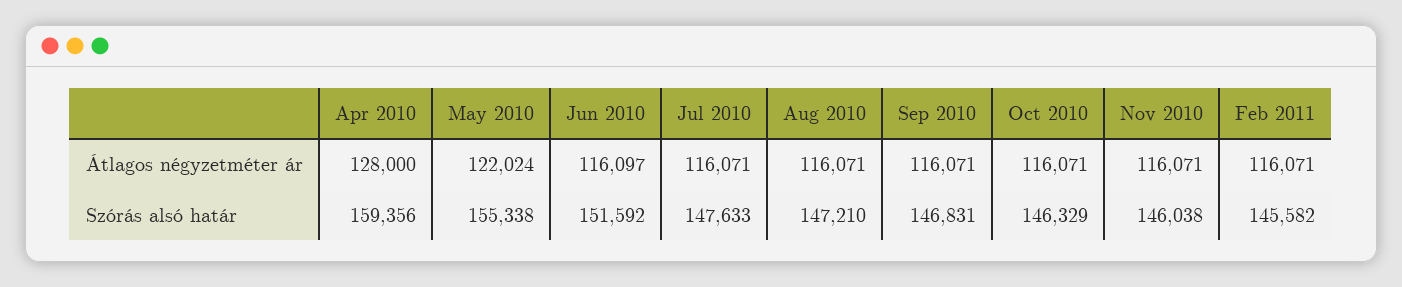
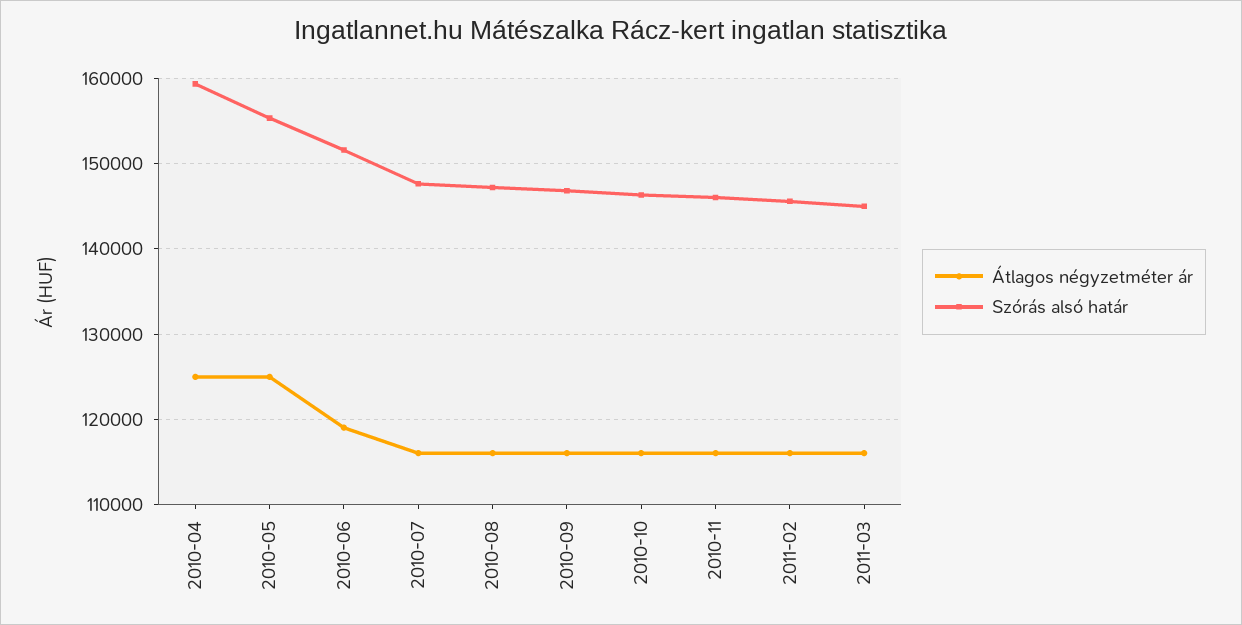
Átlagos négyzetméter ár, Apr 2010: 128000 -> 125000
Átlagos négyzetméter ár, May 2010: 122024 -> 125000
Átlagos négyzetméter ár, Jun 2010: 116097 -> 119000
Átlagos négyzetméter ár, 2011-03: none -> 116000
Szórás alsó határ, 2011-03: none -> 145000

